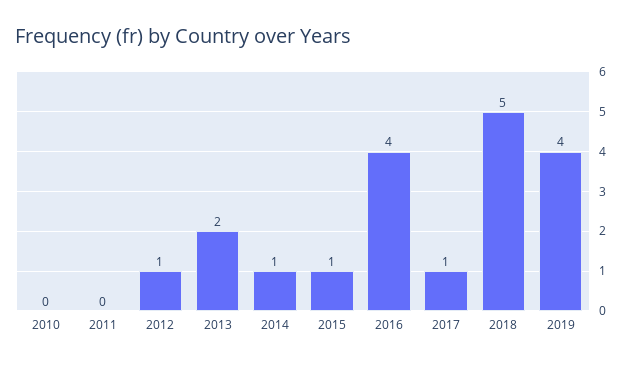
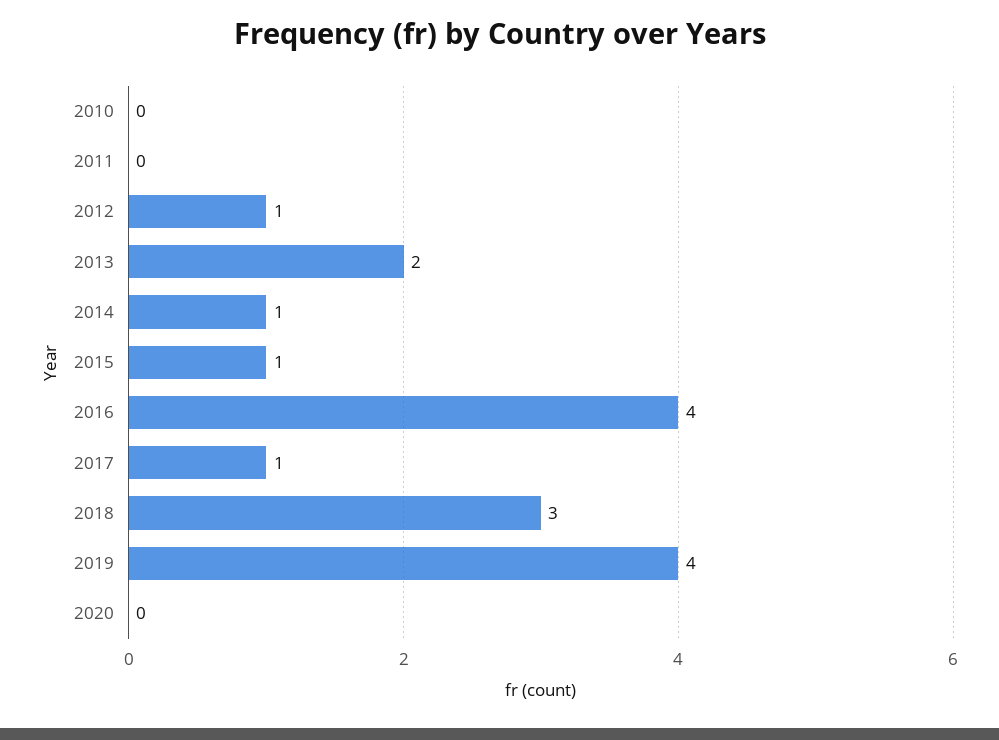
2018: 5 -> 3
2020: none -> 0

